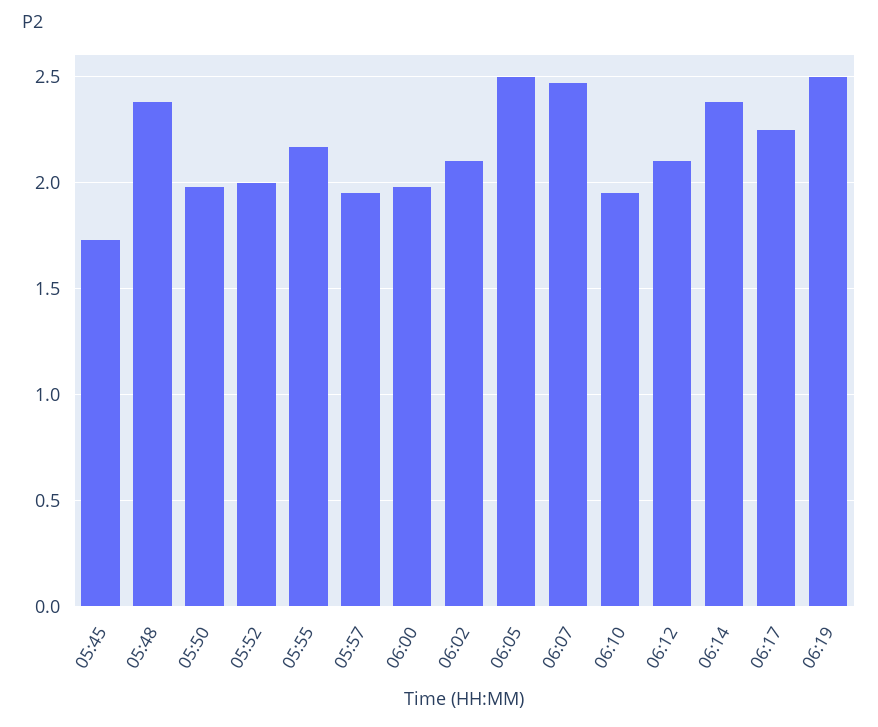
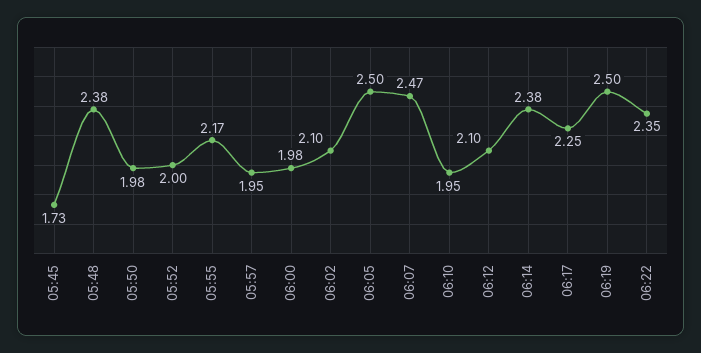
06:22: none -> 2.35

